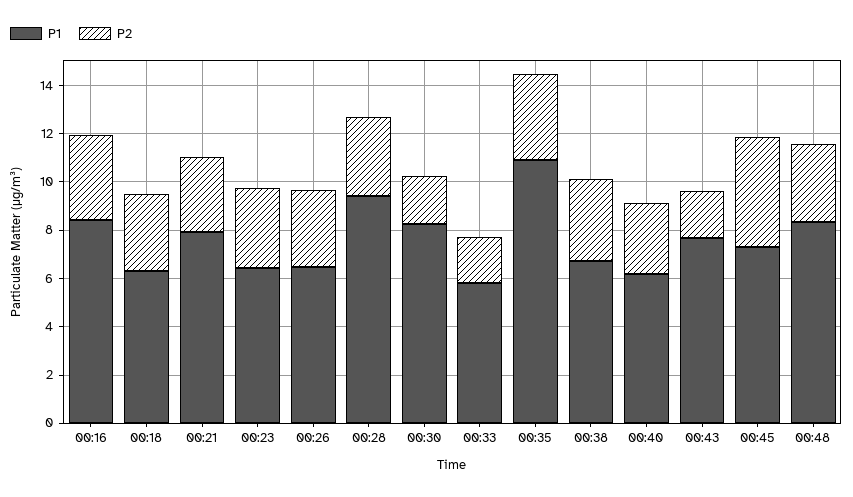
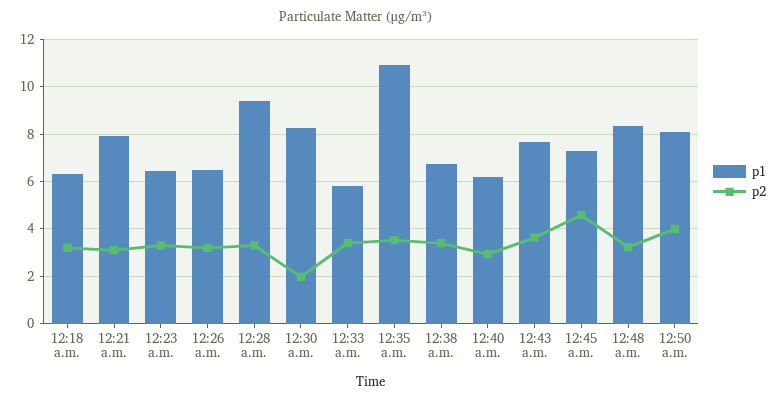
P1, 00:16: 8.5 -> none
P2, 00:16: 3.5 -> none
P2, 00:33: 2 -> 3.5
P2, 00:43: 2 -> 3.5
P1, 12:50 a.m.: none -> 8
P2, 12:50 a.m.: none -> 4

